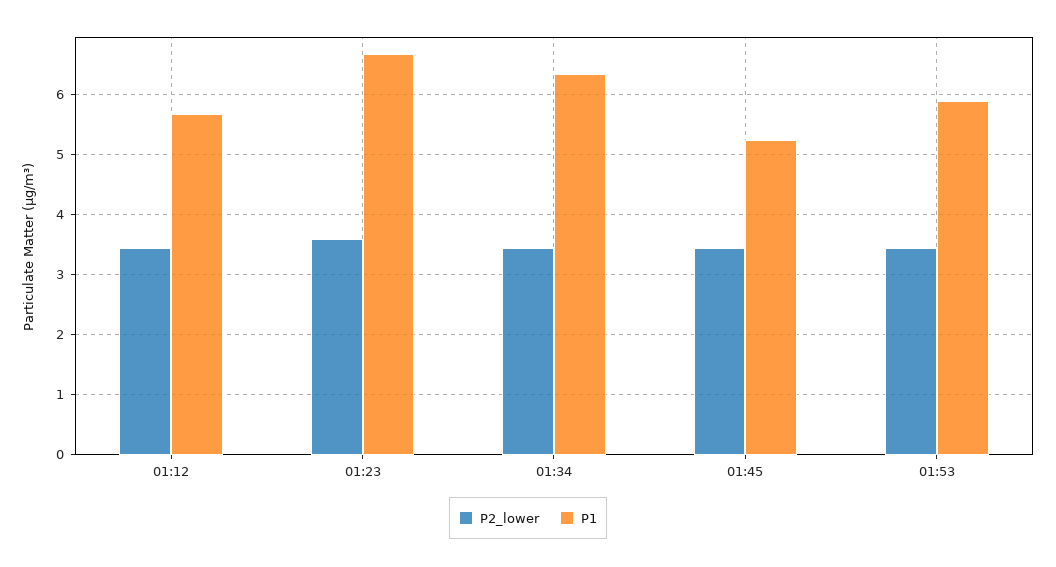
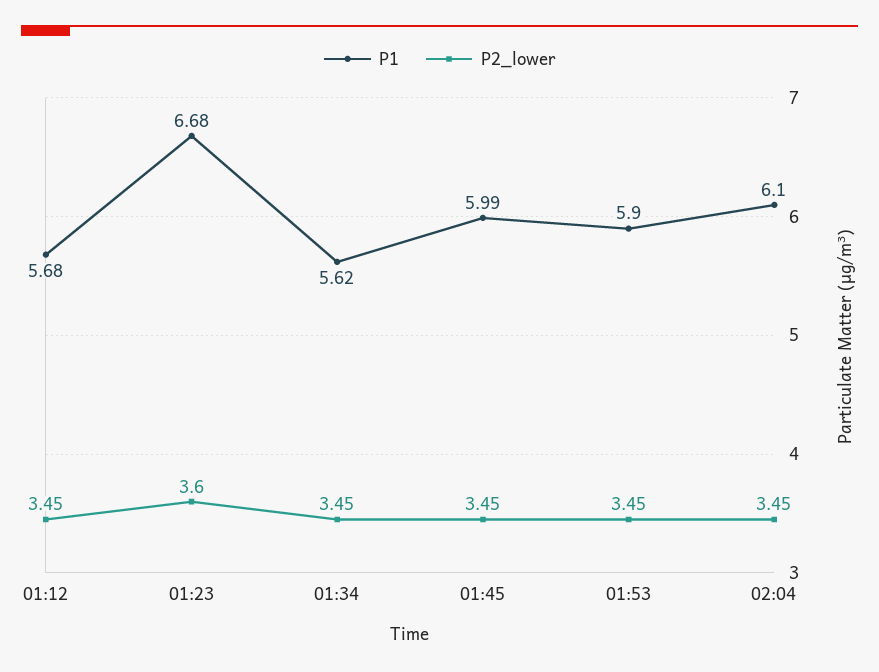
P1, 01:34: 6.4 -> 5.62
P1, 01:45: 5.2 -> 5.99
P1, 02:04: none -> 6.1
P2_lower, 02:04: none -> 3.45

